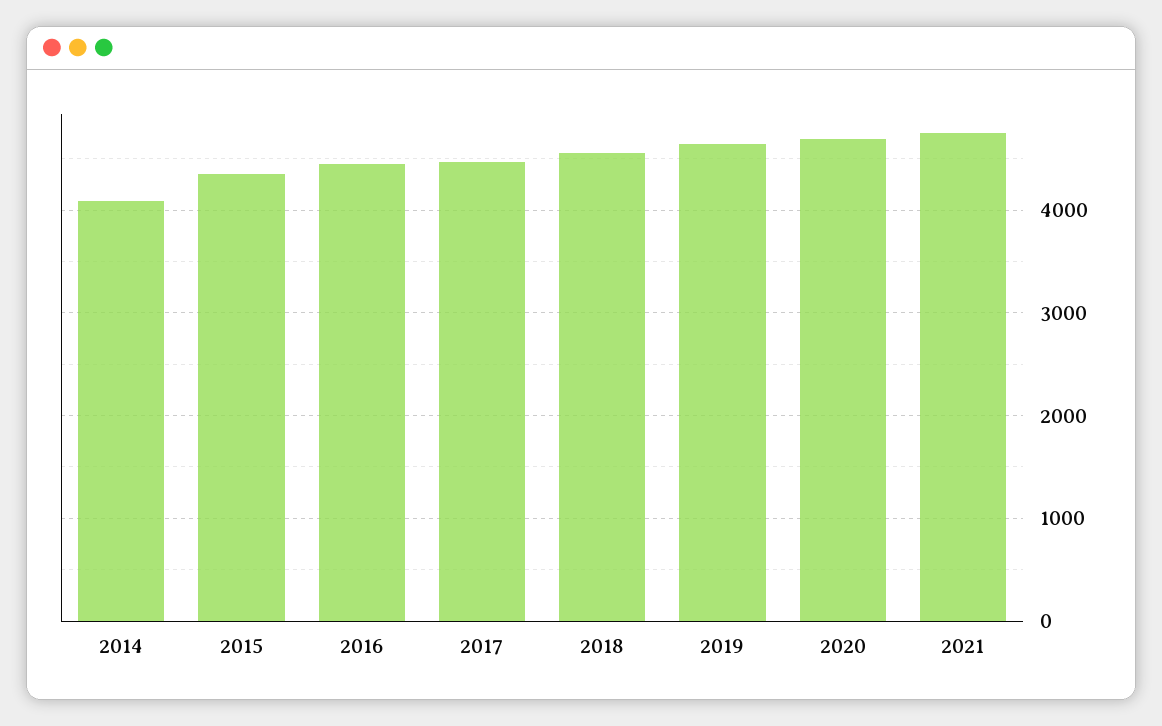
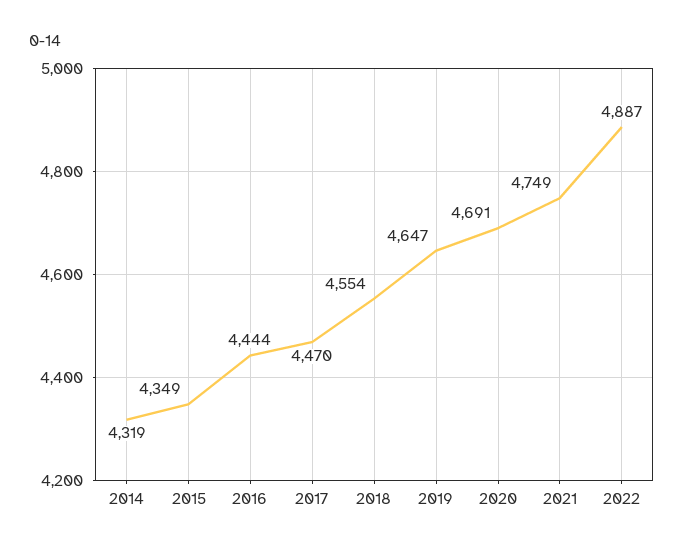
2014: 4100 -> 4319
2022: none -> 4887

